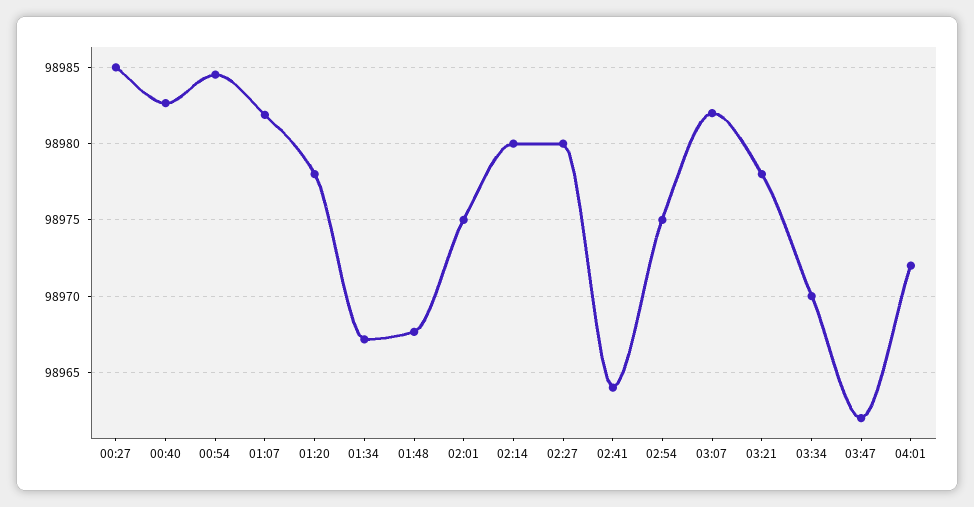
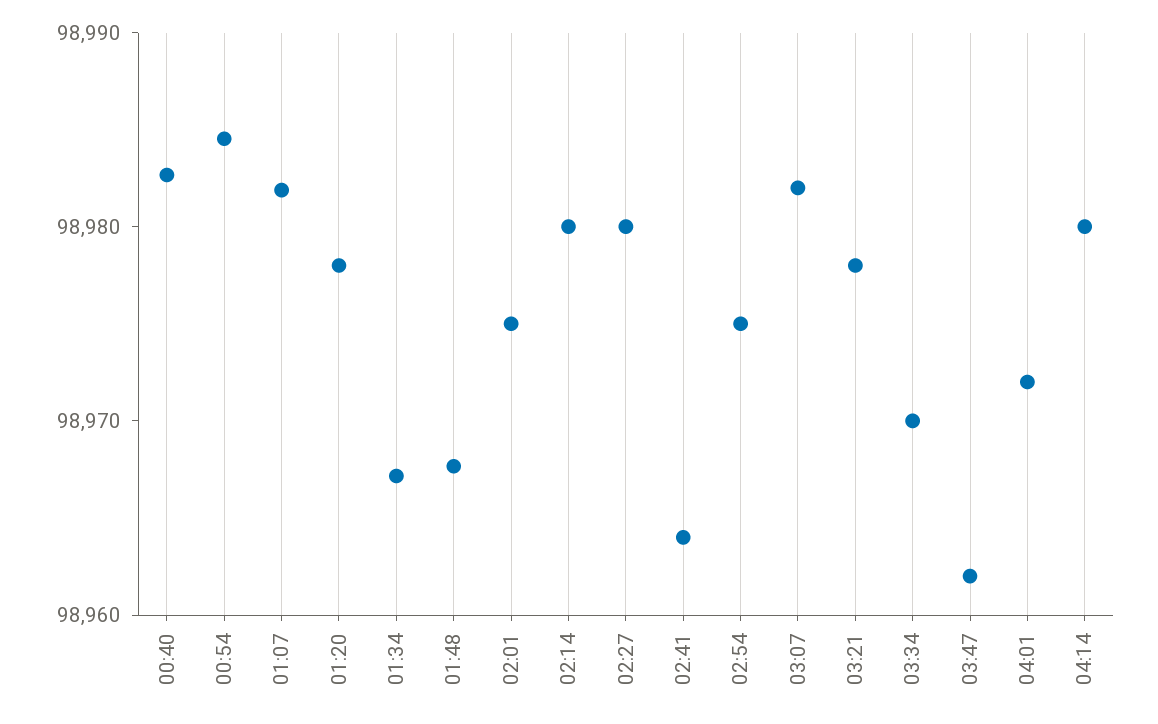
00:27: 98985 -> none
04:14: none -> 98980

